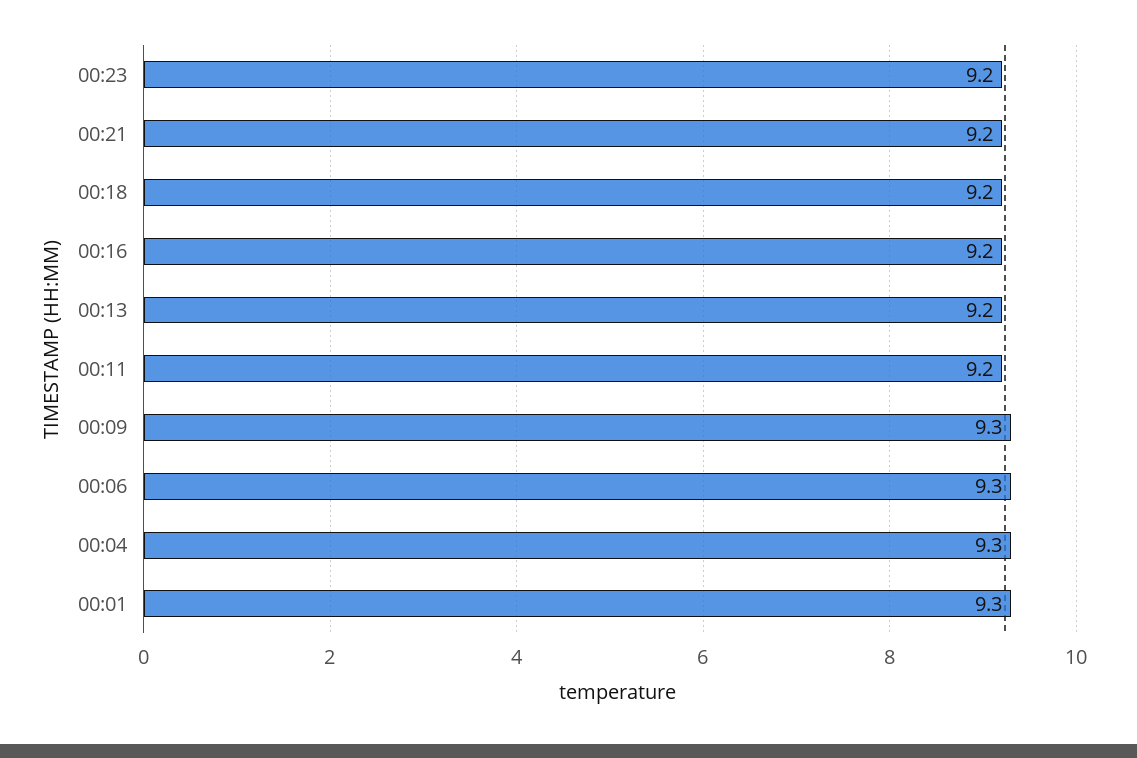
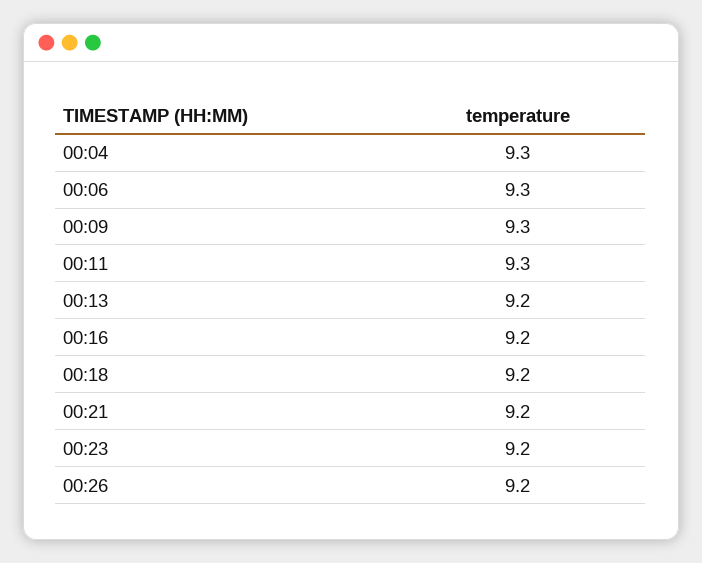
00:11: 9.2 -> 9.3
00:01: 9.3 -> none
00:26: none -> 9.2

